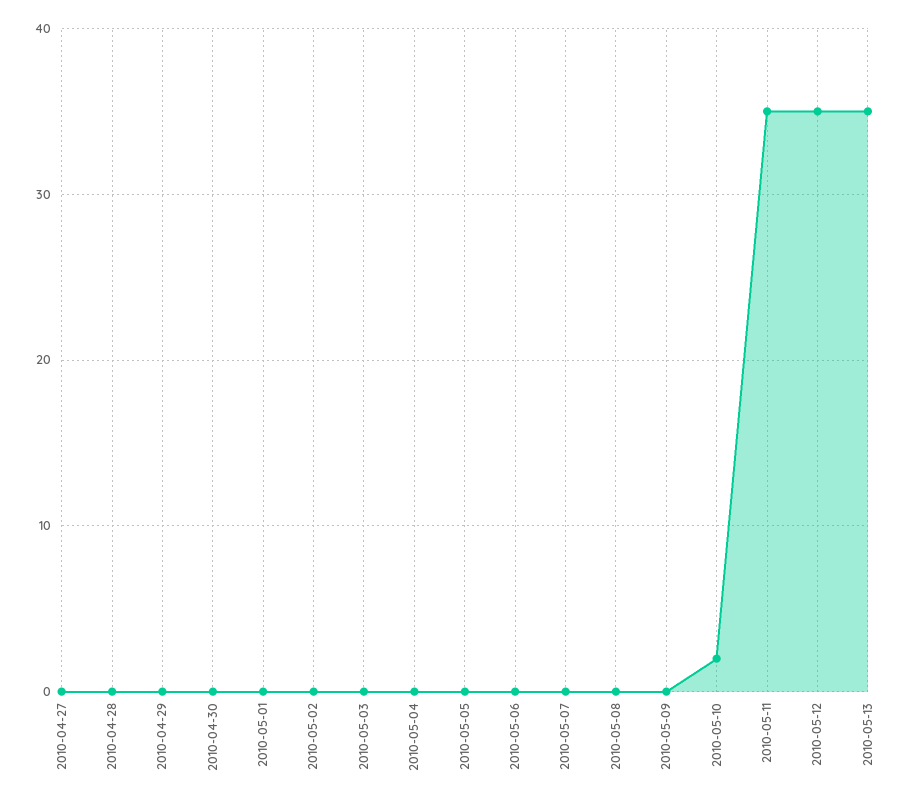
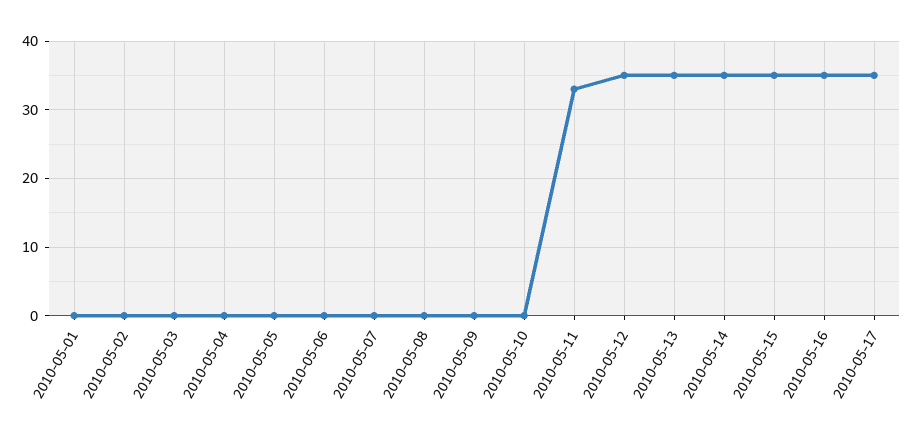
2010-04-27: 0 -> none
2010-04-28: 0 -> none
2010-04-29: 0 -> none
2010-04-30: 0 -> none
2010-05-10: 2 -> 0
2010-05-11: 35 -> 33
2010-05-14: none -> 35
2010-05-15: none -> 35
2010-05-16: none -> 35
2010-05-17: none -> 35

